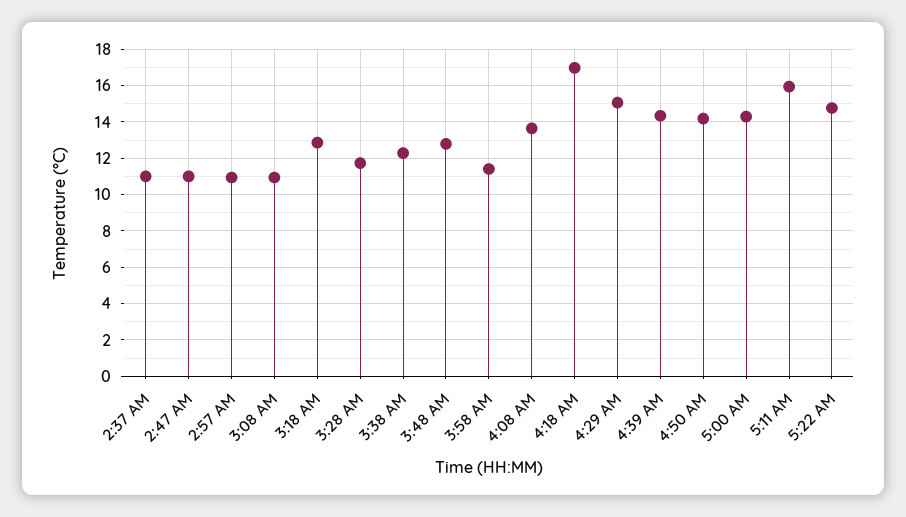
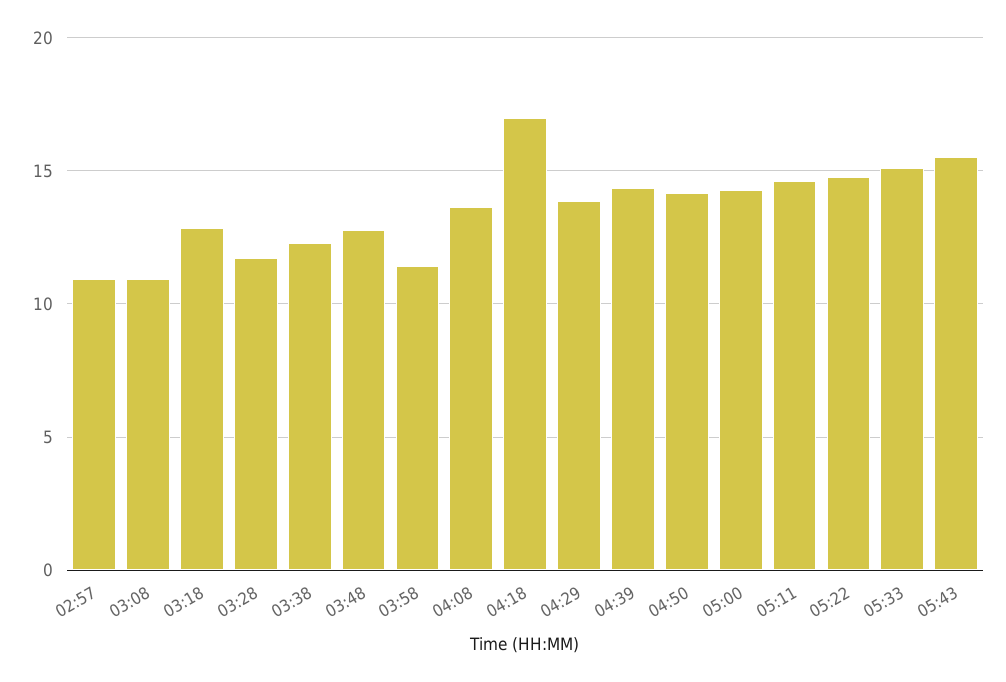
2:37 AM: 11 -> none
2:47 AM: 11 -> none
4:29 AM: 15 -> 14
5:11 AM: 16 -> 14.5
05:33: none -> 15
05:43: none -> 15.5

